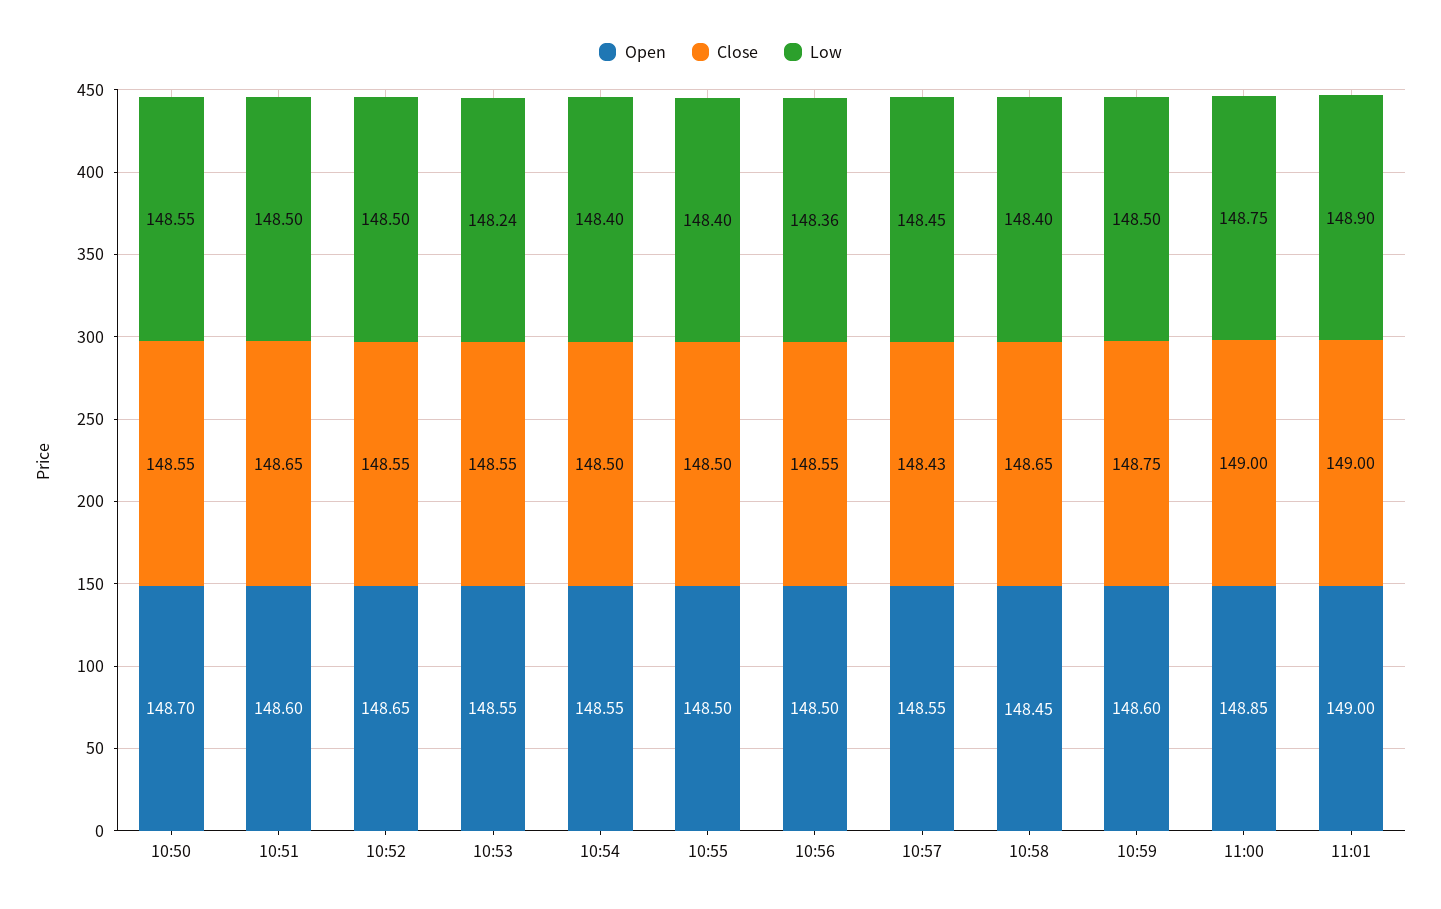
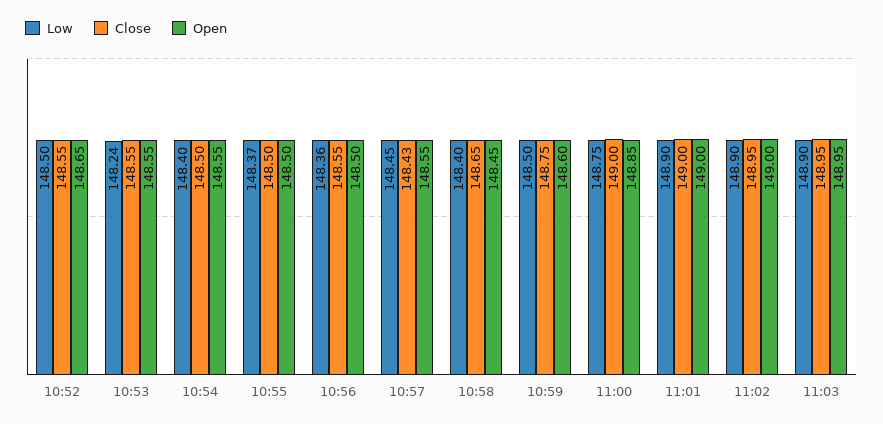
Open, 10:50: 148.7 -> none
Close, 10:50: 148.55 -> none
Low, 10:50: 148.55 -> none
Open, 10:51: 148.6 -> none
Close, 10:51: 148.65 -> none
Low, 10:51: 148.5 -> none
Low, 10:55: 148.4 -> 148.37
Low, 11:02: none -> 148.9
Close, 11:02: none -> 148.95
Open, 11:02: none -> 149
Low, 11:03: none -> 148.9
Close, 11:03: none -> 148.95
Open, 11:03: none -> 148.95

